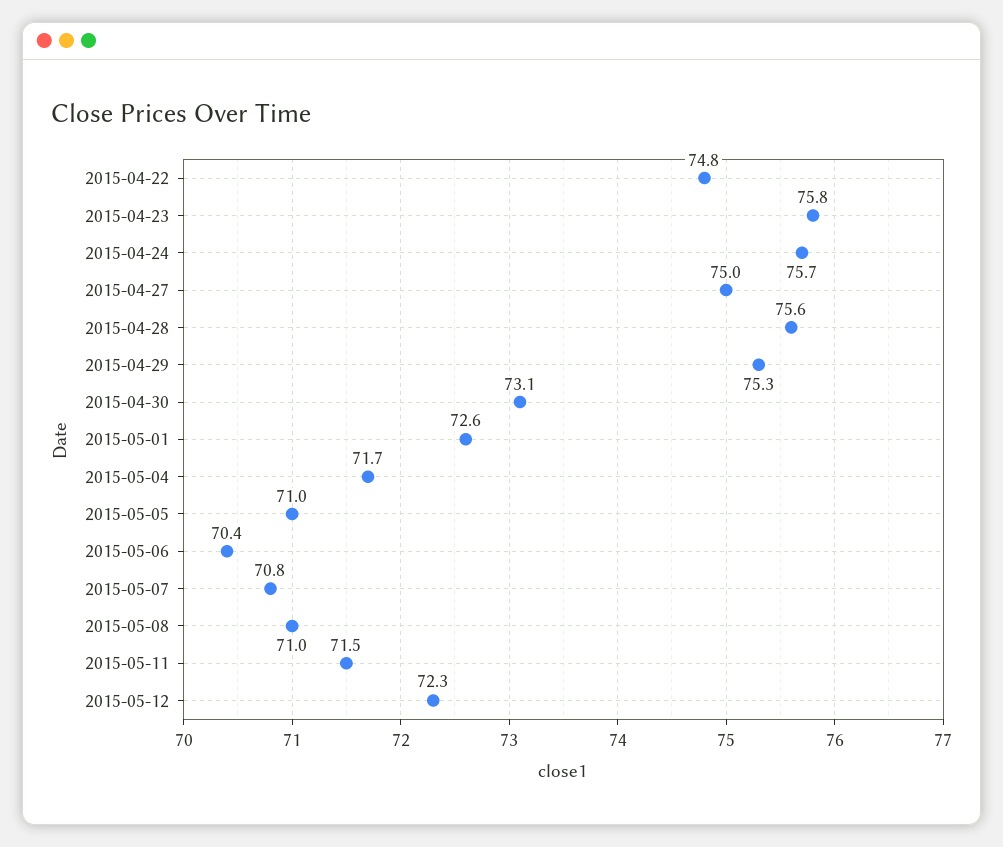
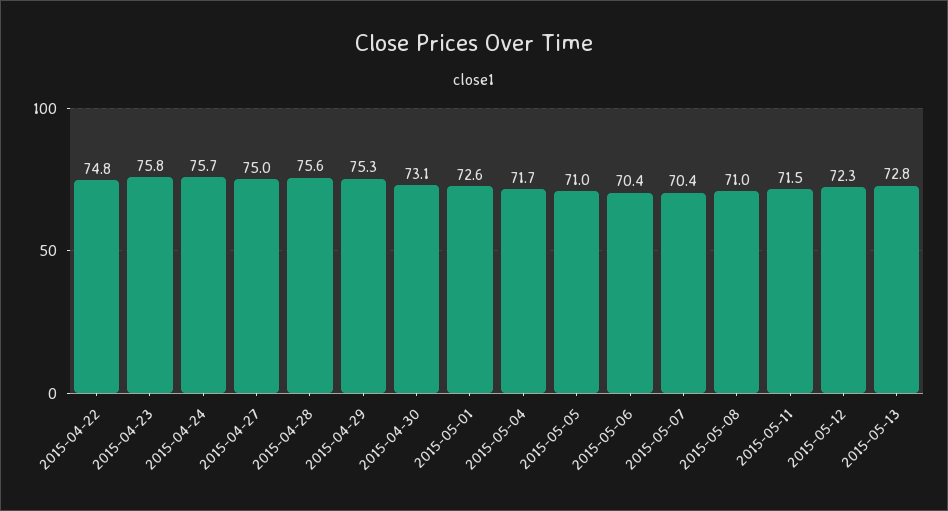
2015-05-07: 70.8 -> 70.4
2015-05-13: none -> 72.8

